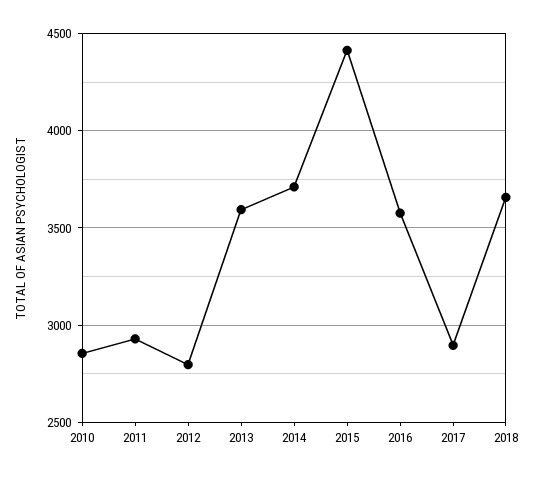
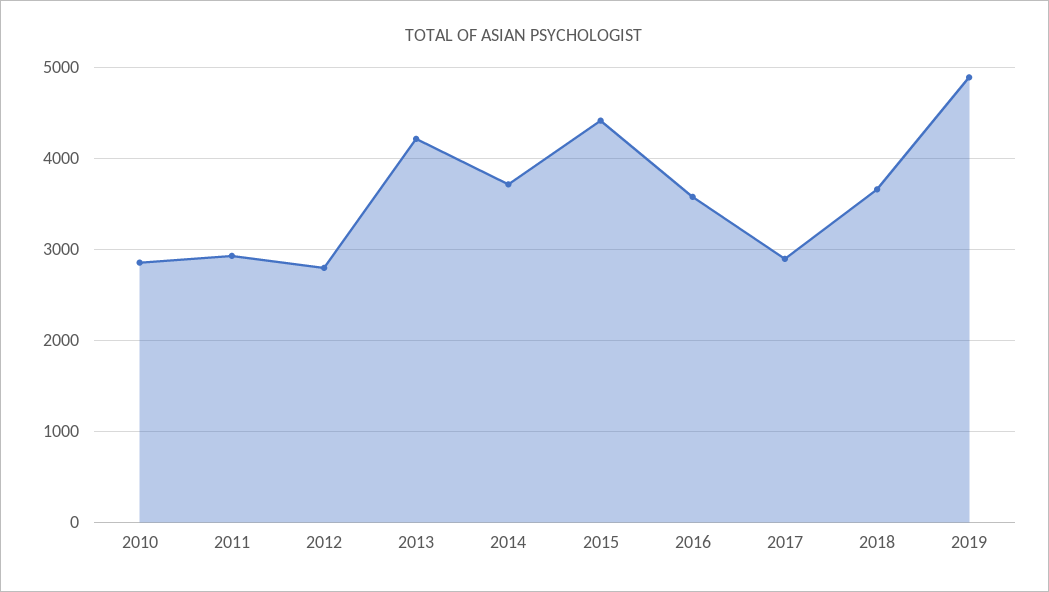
2013: 3600 -> 4200
2019: none -> 4900

